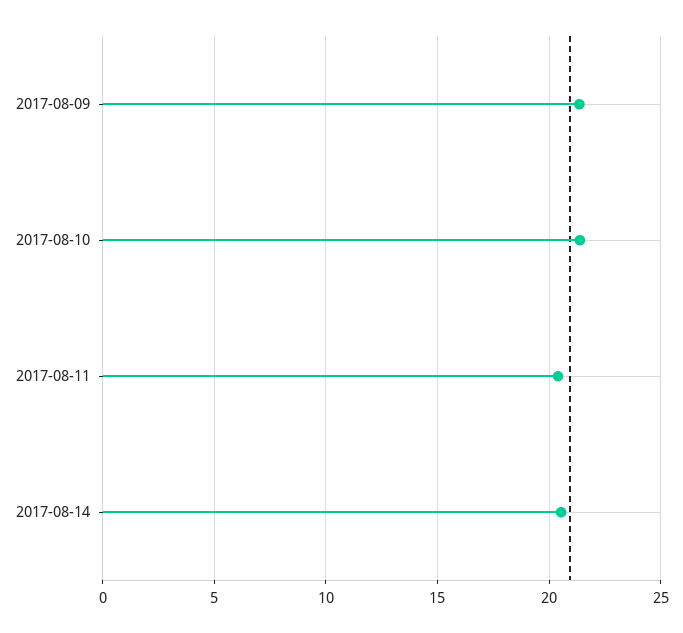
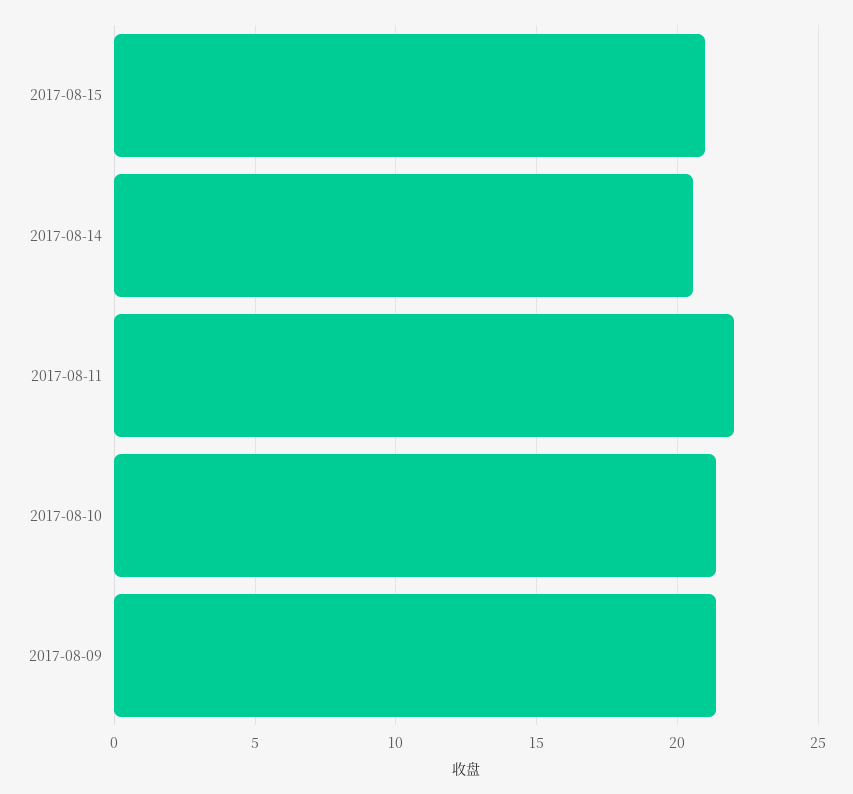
2017-08-11: 20.5 -> 22
2017-08-15: none -> 21

